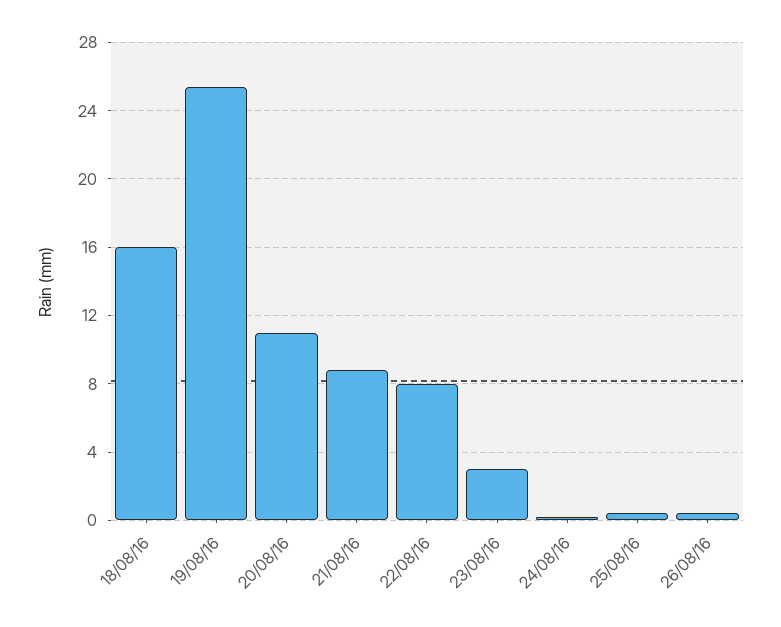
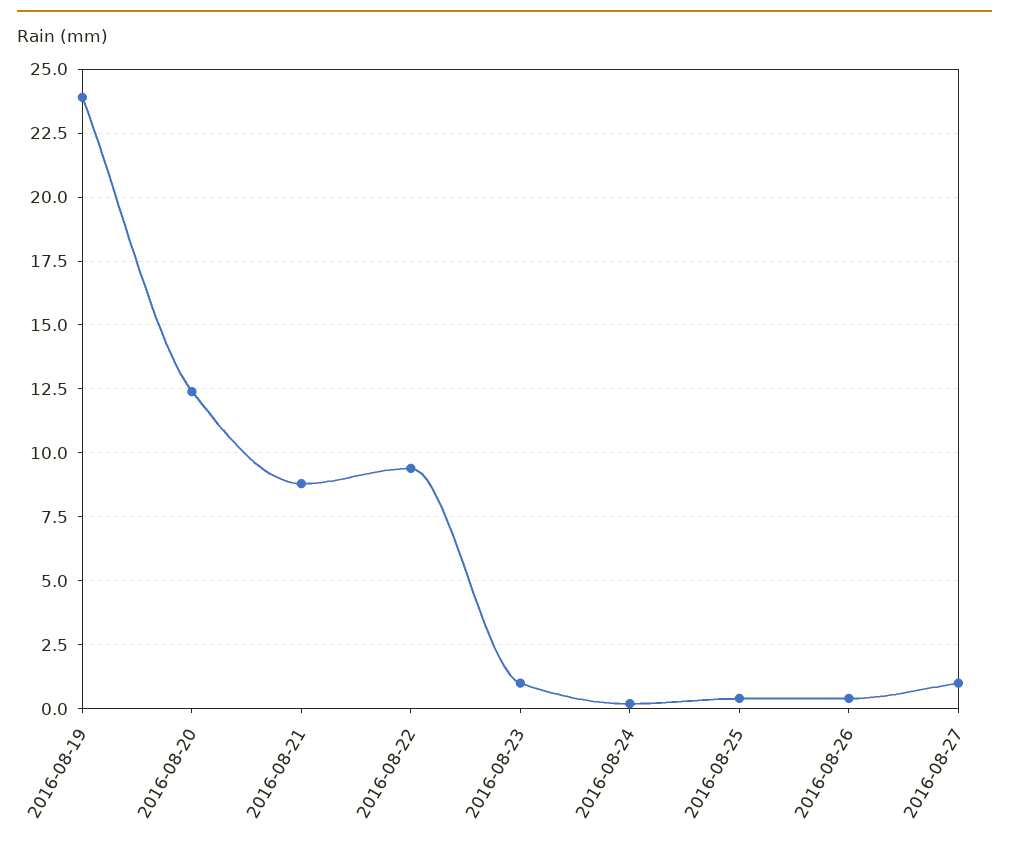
18/08/16: 16 -> none
19/08/16: 25.5 -> 24
20/08/16: 11 -> 12.5
22/08/16: 8 -> 9.5
23/08/16: 3 -> 1
2016-08-27: none -> 1

